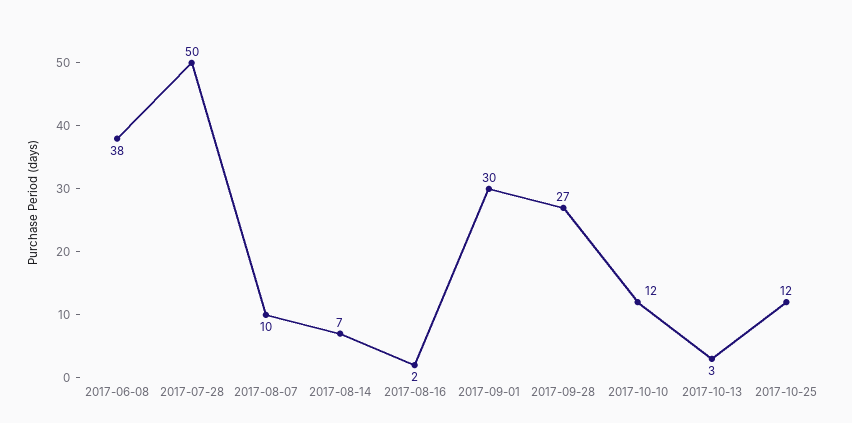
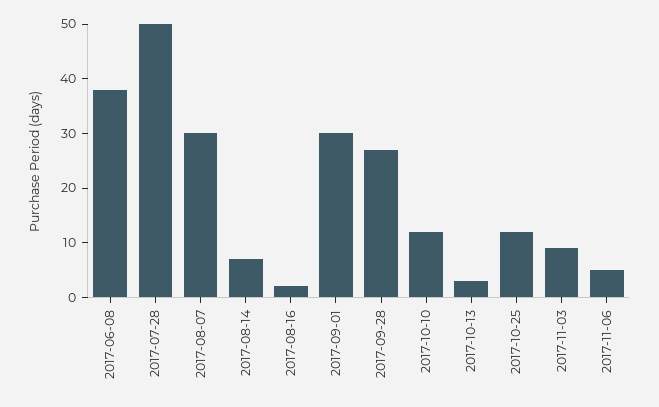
2017-08-07: 10 -> 30
2017-11-03: none -> 10
2017-11-06: none -> 5

